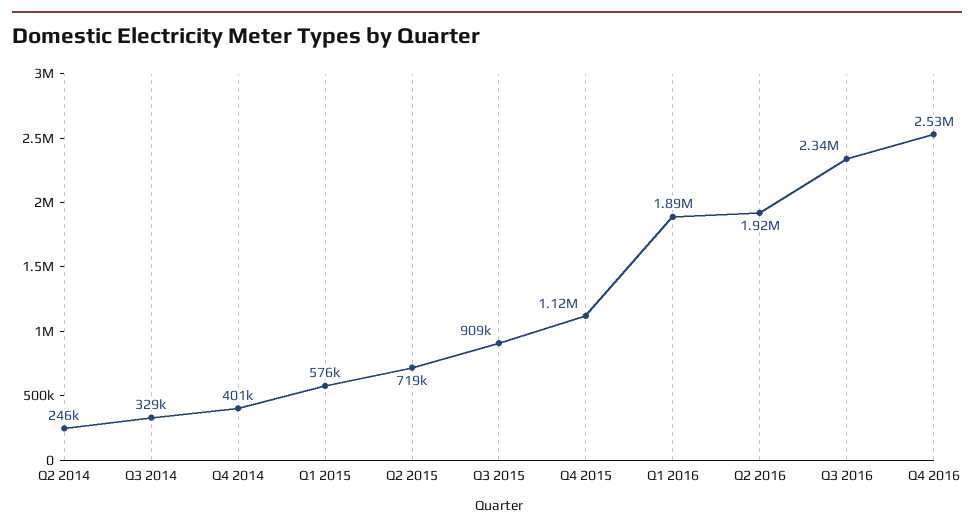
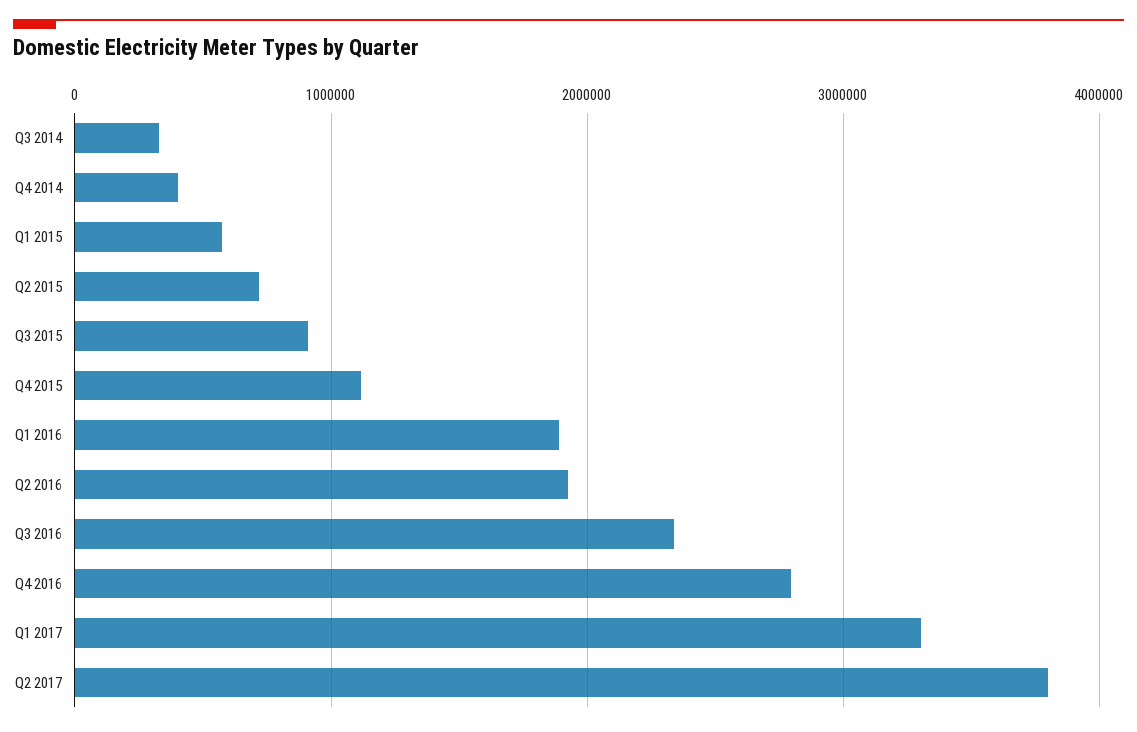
Q2 2014: 246000 -> none
Q4 2016: 2530000 -> 2800000
Q1 2017: none -> 3300000
Q2 2017: none -> 3800000

